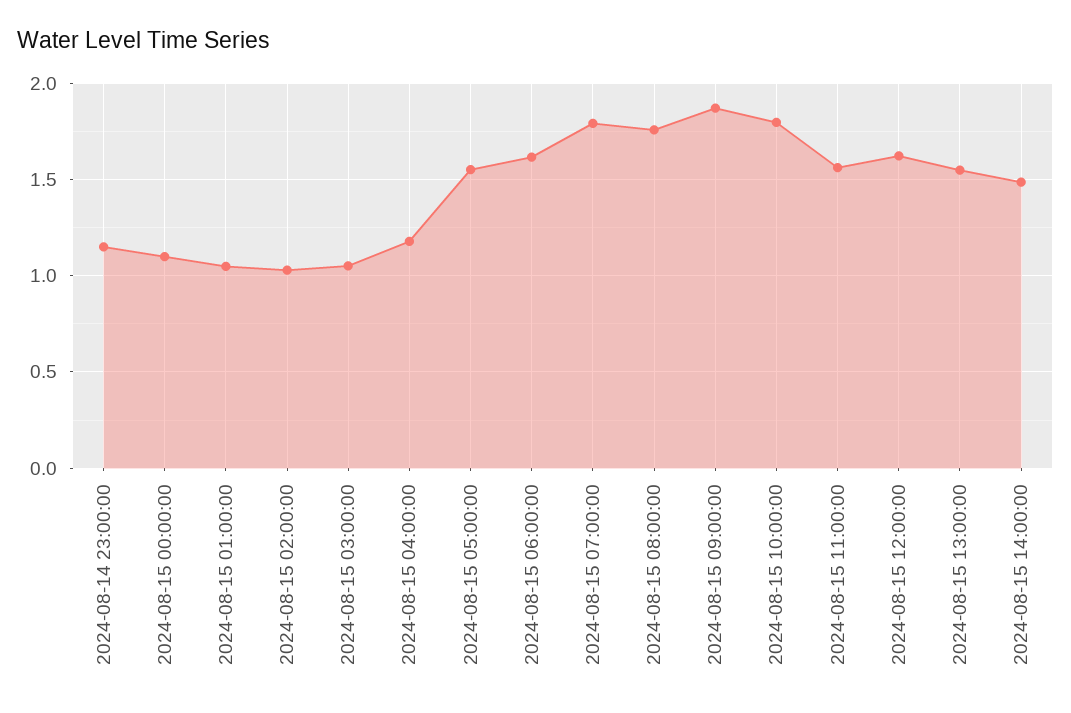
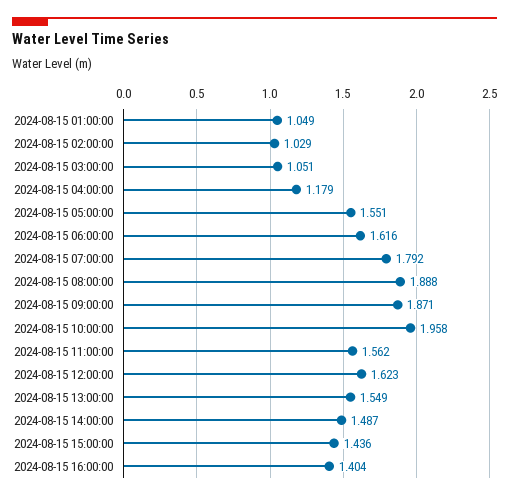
2024-08-14 23:00:00: 1.15 -> none
2024-08-15 00:00:00: 1.1 -> none
2024-08-15 08:00:00: 1.75 -> 1.888
2024-08-15 10:00:00: 1.8 -> 1.958
2024-08-15 15:00:00: none -> 1.436
2024-08-15 16:00:00: none -> 1.404

